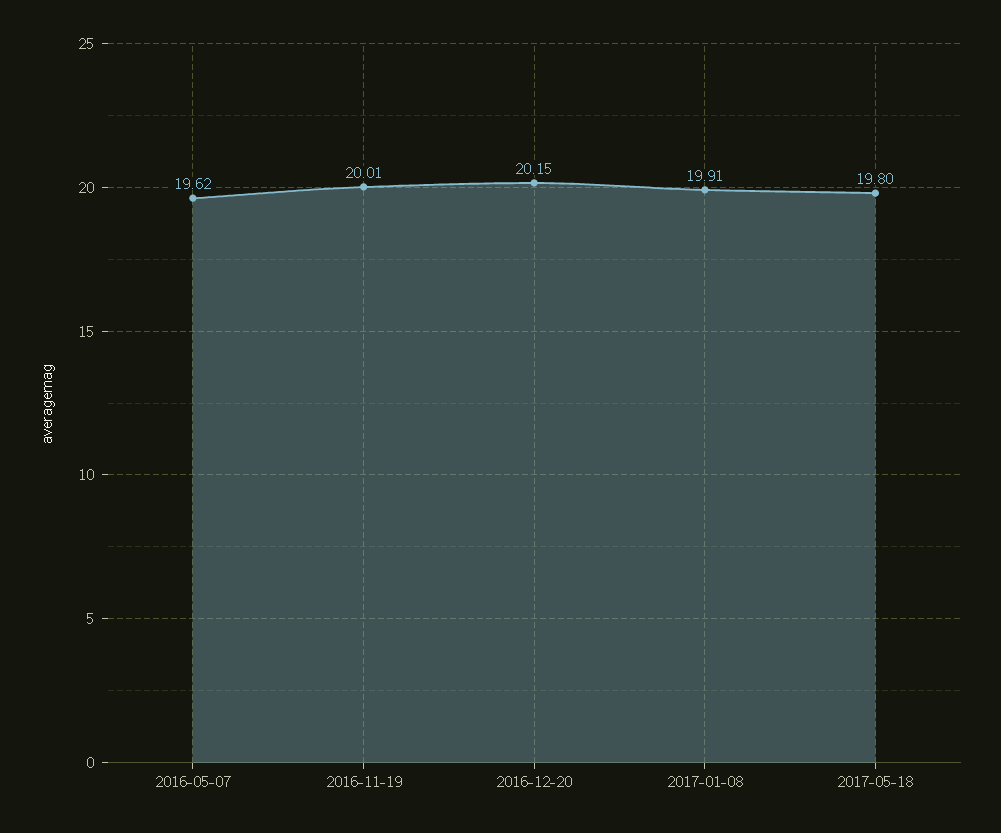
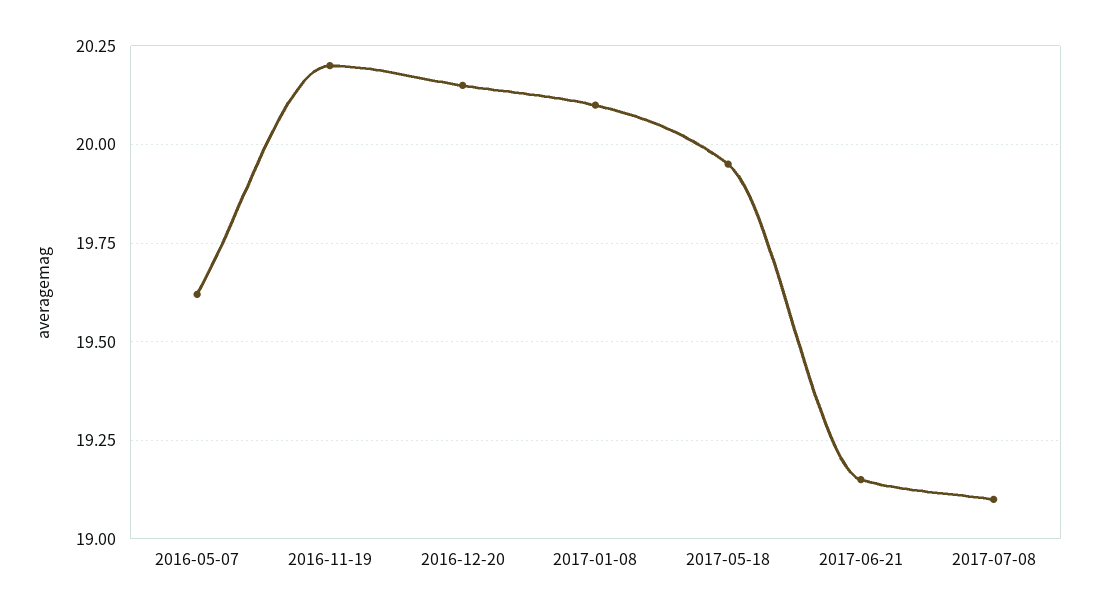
2016-11-19: 20.01 -> 20.2
2017-01-08: 19.91 -> 20.1
2017-05-18: 19.8 -> 19.95
2017-06-21: none -> 19.15
2017-07-08: none -> 19.1

